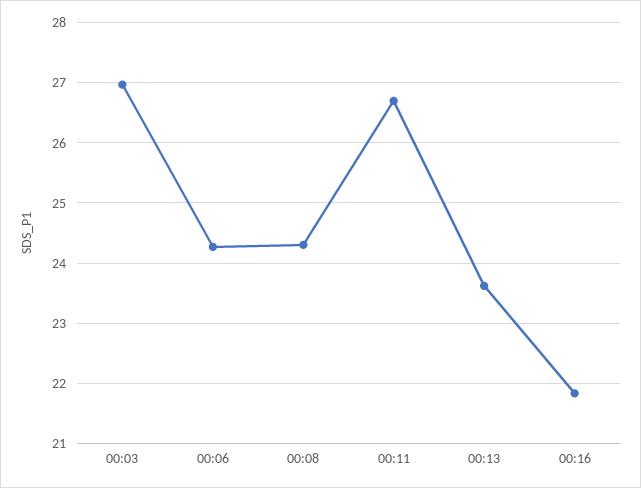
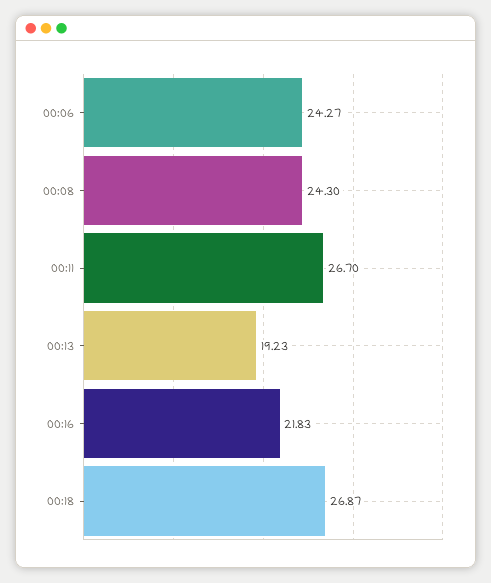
00:03: 27 -> none
00:13: 23.6 -> 19.23
00:18: none -> 26.87

